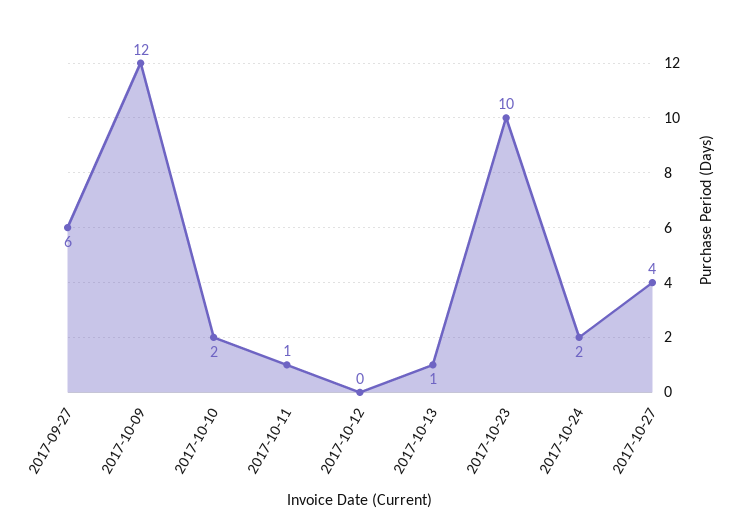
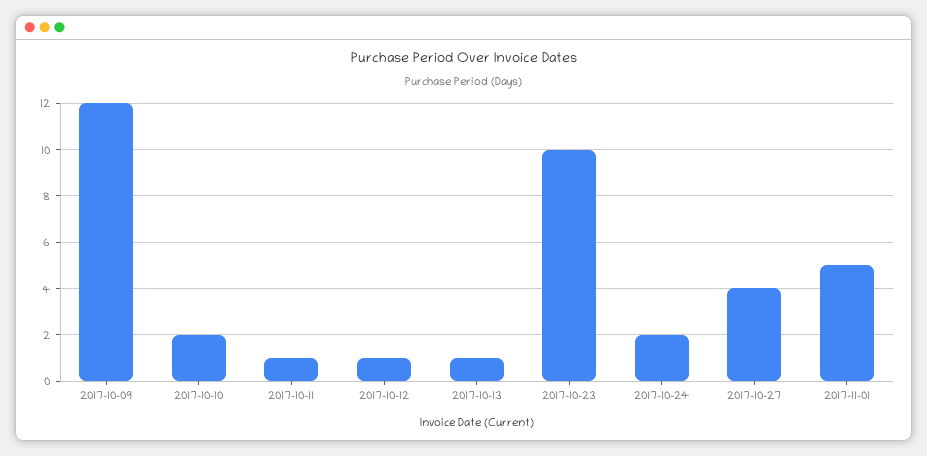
2017-09-27: 6 -> none
2017-10-12: 0 -> 1
2017-11-01: none -> 5

